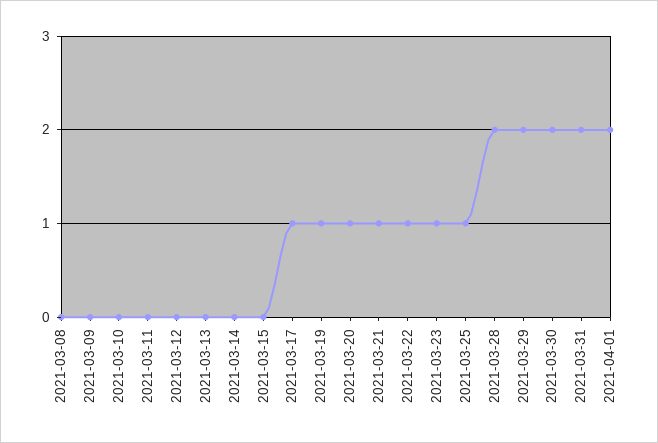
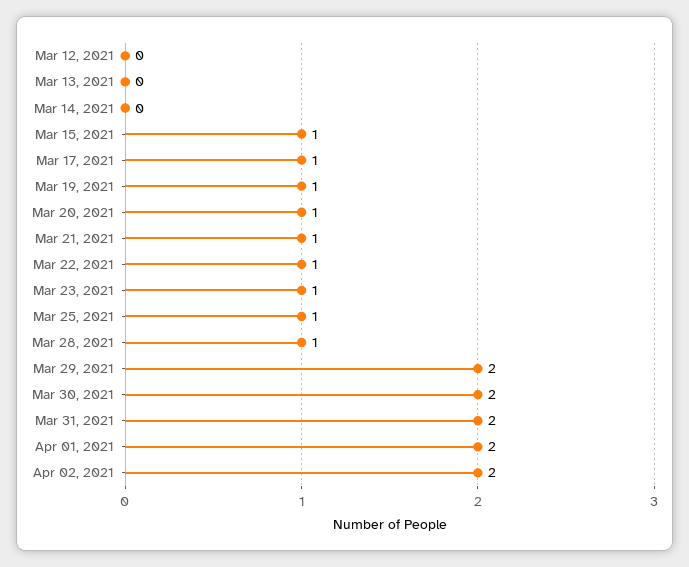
2021-03-08: 0 -> none
2021-03-09: 0 -> none
2021-03-10: 0 -> none
2021-03-11: 0 -> none
2021-03-15: 0 -> 1
2021-03-28: 2 -> 1
Apr 02, 2021: none -> 2

